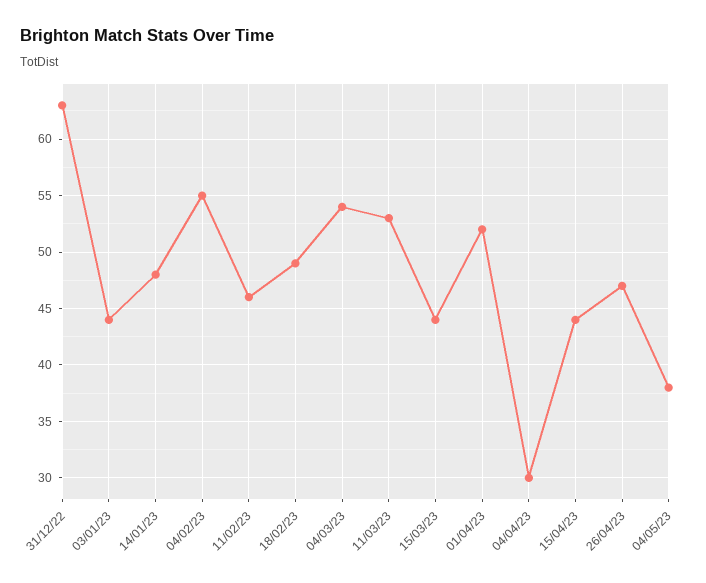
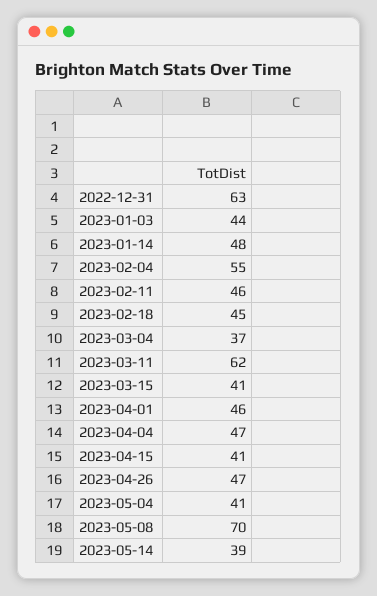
18/02/23: 49 -> 45
04/03/23: 54 -> 37
11/03/23: 53 -> 62
15/03/23: 44 -> 41
01/04/23: 52 -> 46
04/04/23: 30 -> 47
15/04/23: 44 -> 41
04/05/23: 38 -> 41
2023-05-08: none -> 70
2023-05-14: none -> 39

